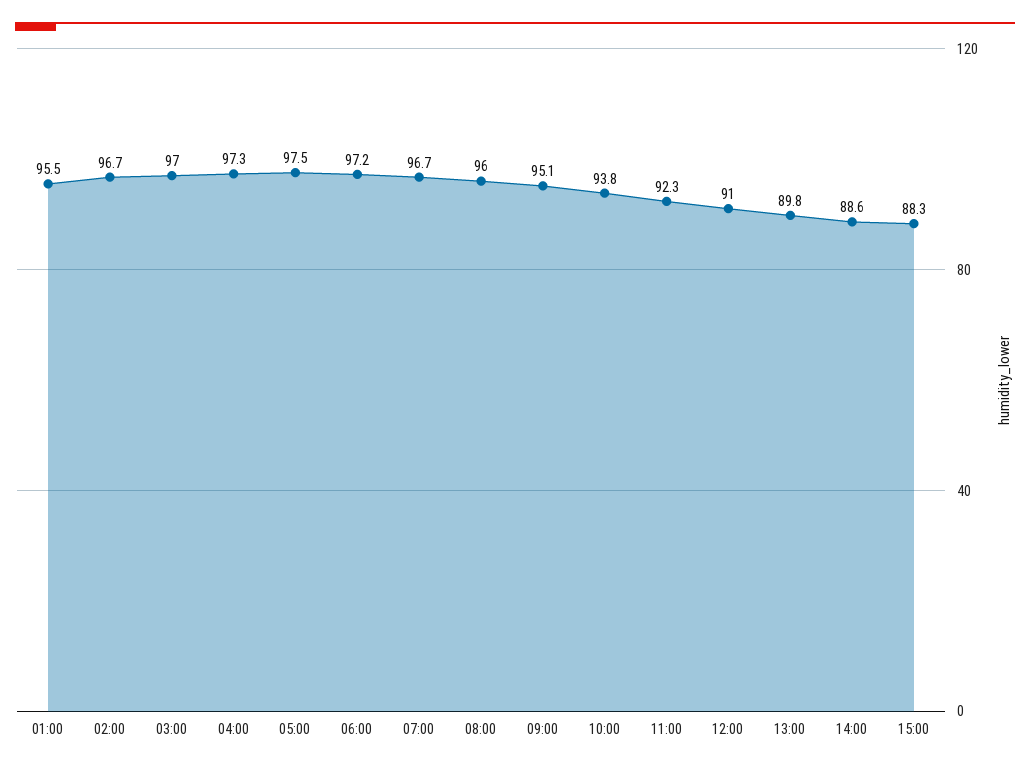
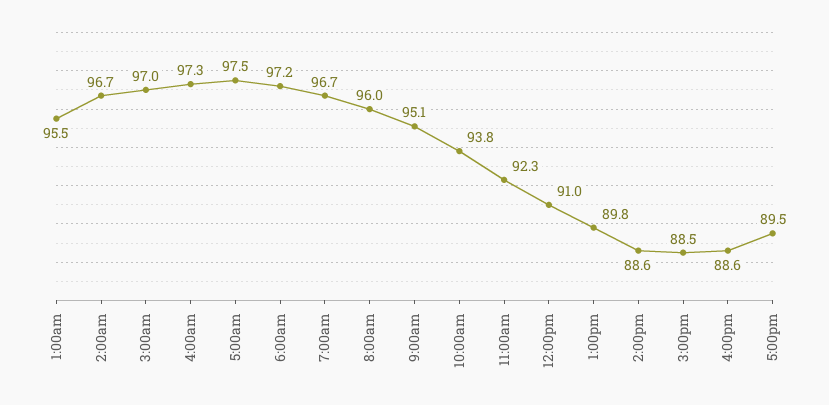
15:00: 88.3 -> 88.5
4:00pm: none -> 88.6
5:00pm: none -> 89.5

